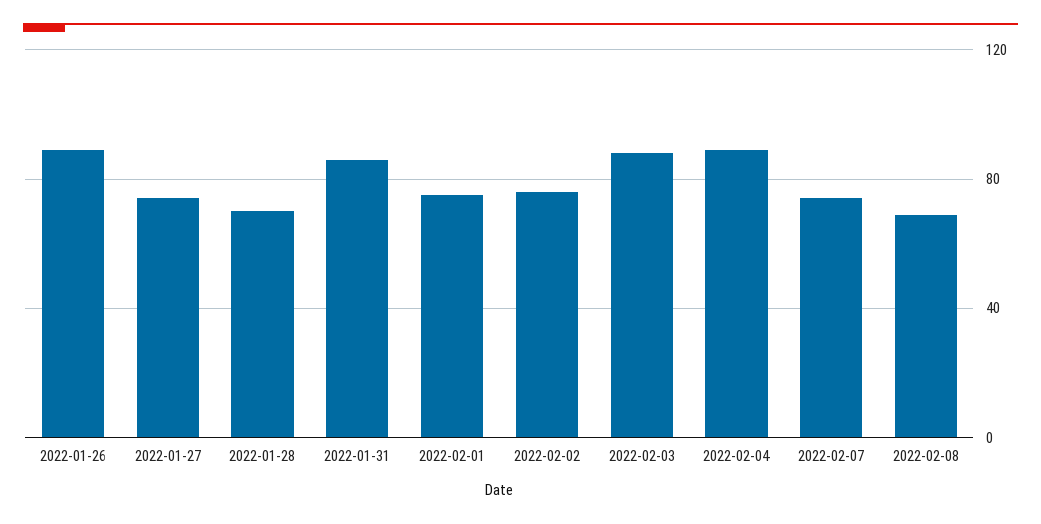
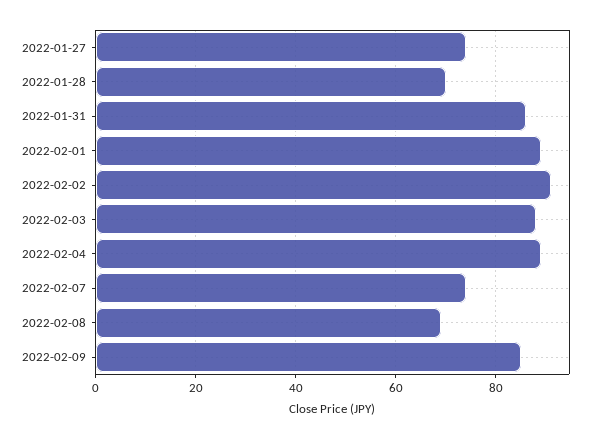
2022-01-26: 90 -> none
2022-02-01: 75 -> 90
2022-02-02: 75 -> 90
2022-02-09: none -> 85

